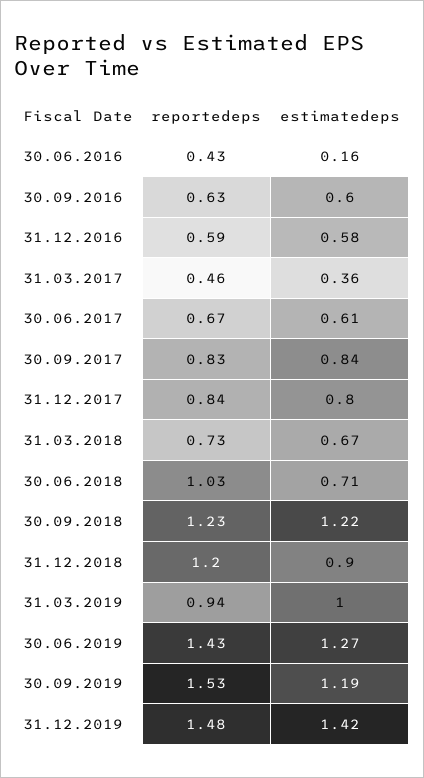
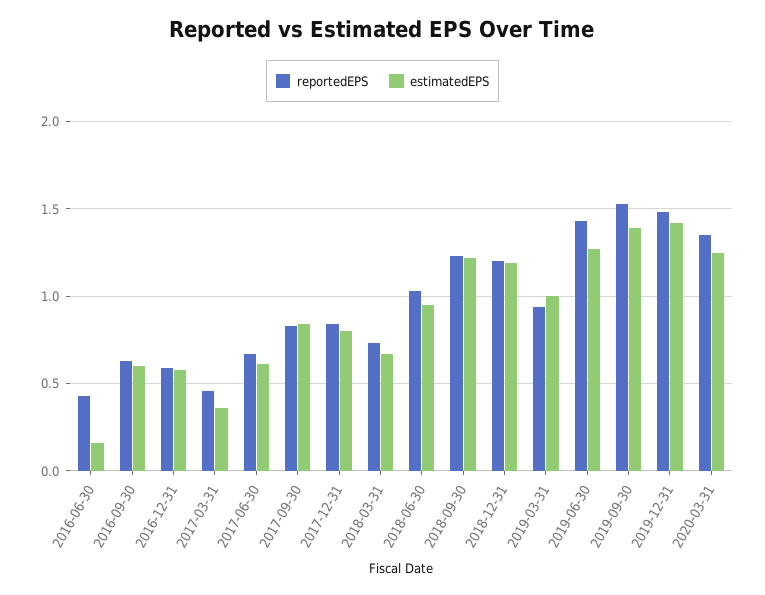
estimatedeps, 30.06.2018: 0.71 -> 0.95
estimatedeps, 31.12.2018: 0.9 -> 1.2
estimatedeps, 30.09.2019: 1.19 -> 1.4
reportedeps, 2020-03-31: none -> 1.35
estimatedeps, 2020-03-31: none -> 1.25

